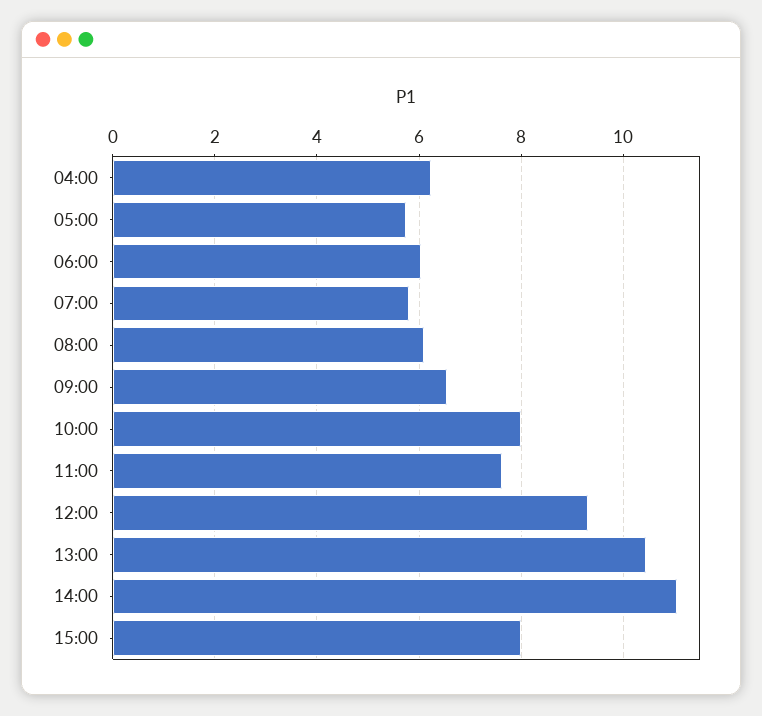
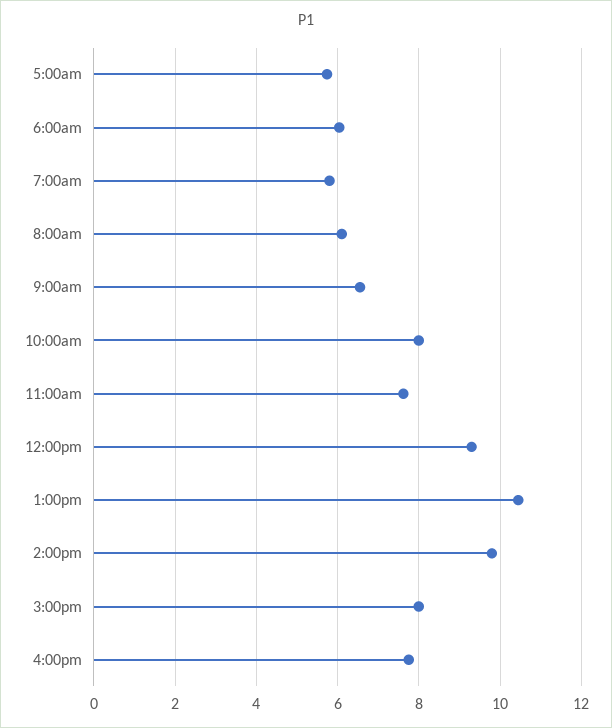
04:00: 6.2 -> none
14:00: 11 -> 9.8
4:00pm: none -> 7.8

